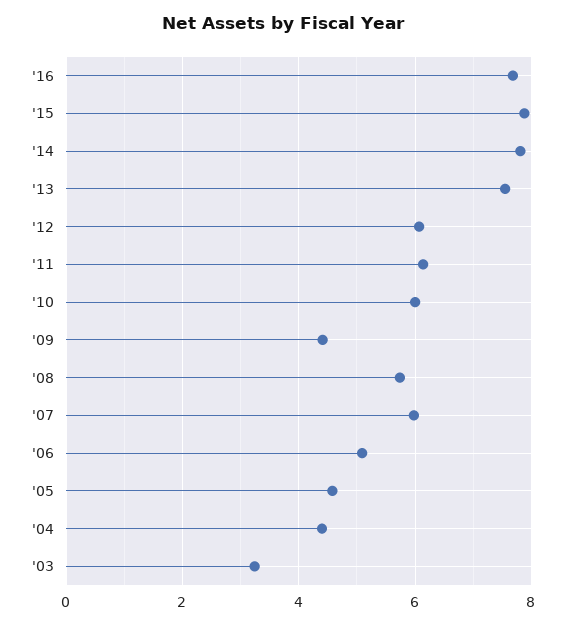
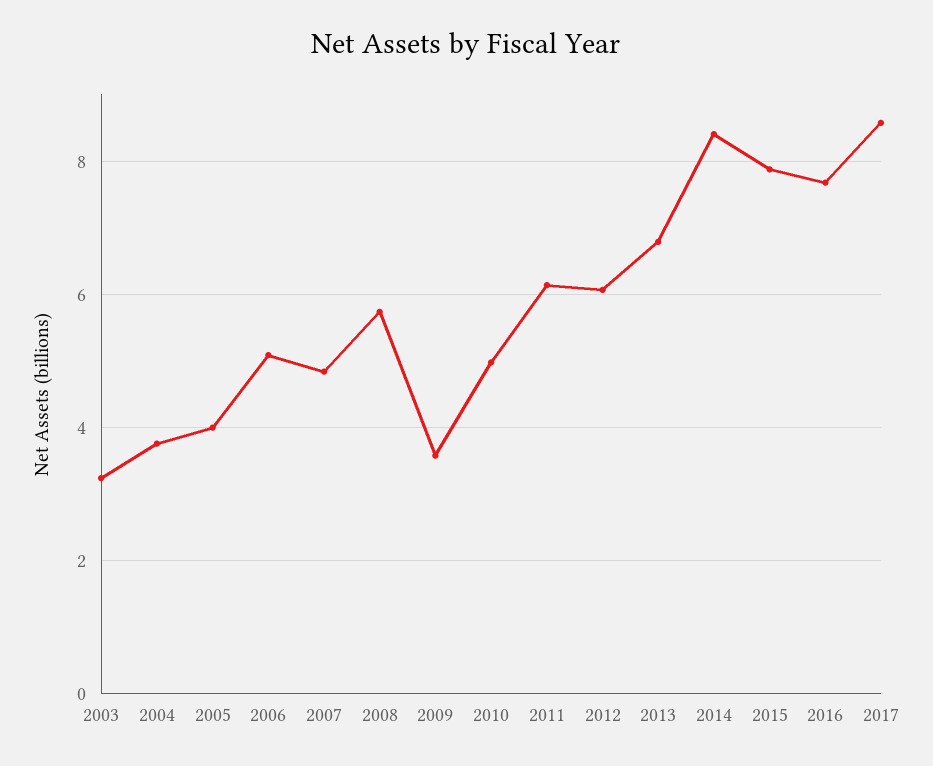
'14: 7.8 -> 8.4
'13: 7.6 -> 6.8
'10: 6 -> 5
'09: 4.4 -> 3.6
'07: 6 -> 4.8
'05: 4.6 -> 4
'04: 4.4 -> 3.8
2017: none -> 8.6

